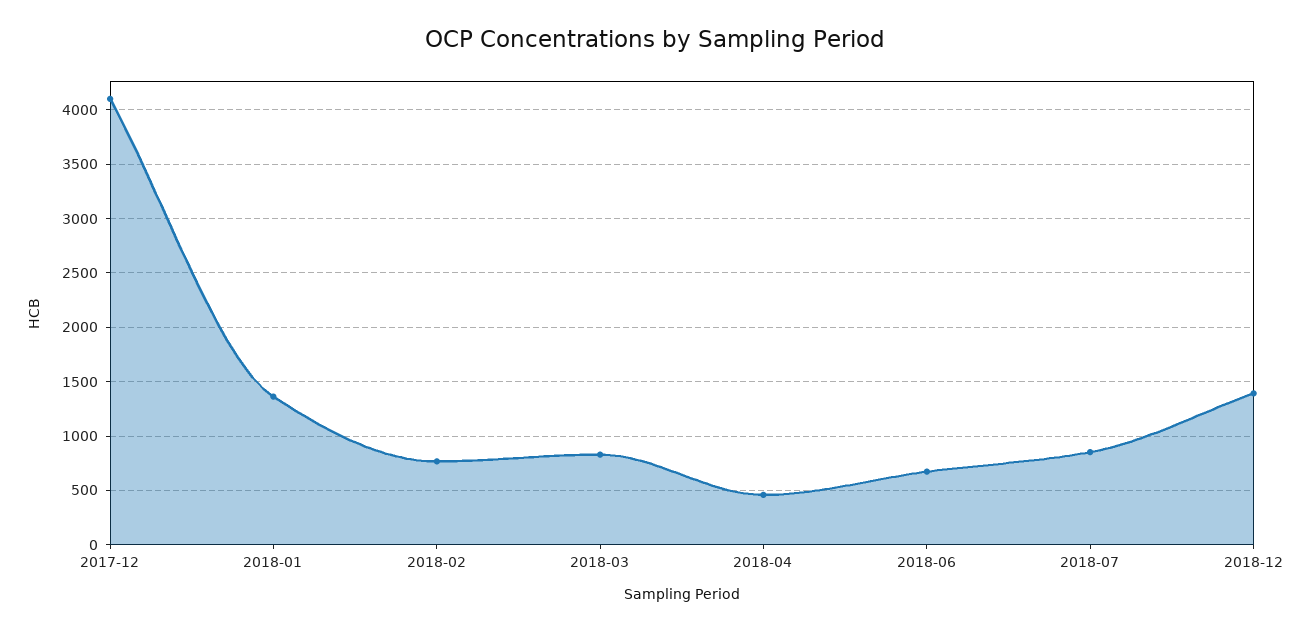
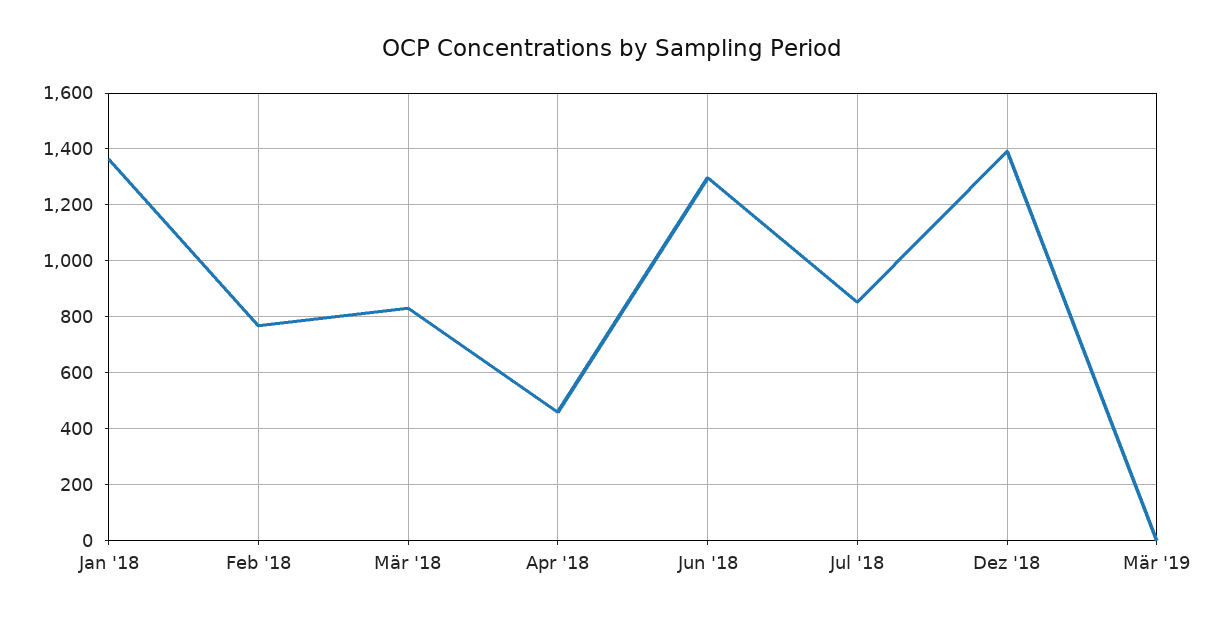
2017-12: 4100 -> none
2018-06: 700 -> 1300
Mär '19: none -> 0

